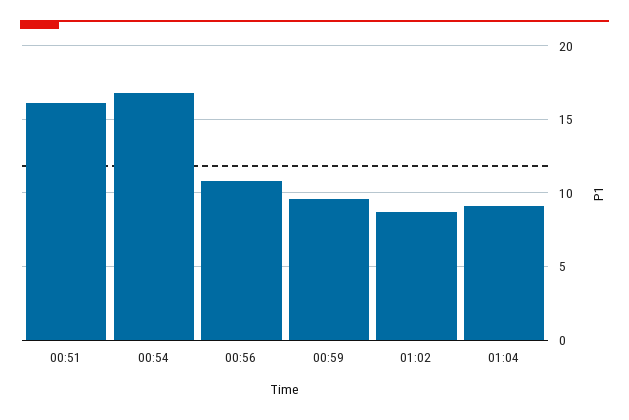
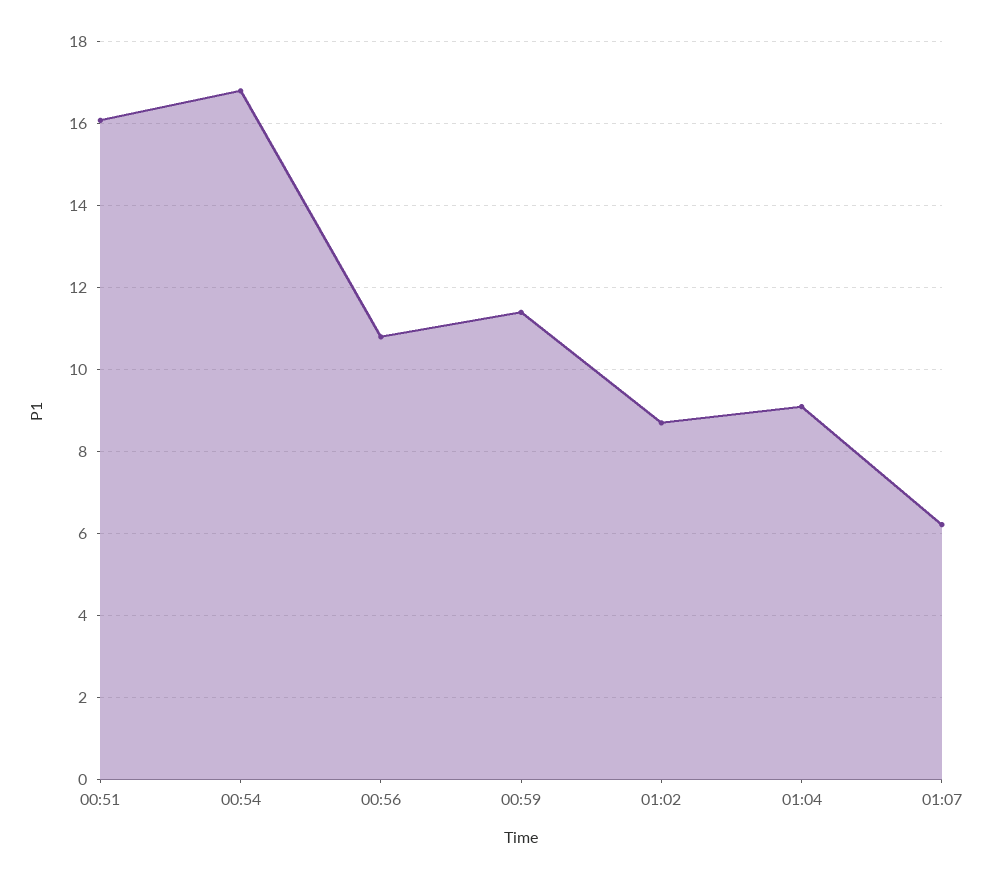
00:59: 9.5 -> 11.4
01:07: none -> 6.2

